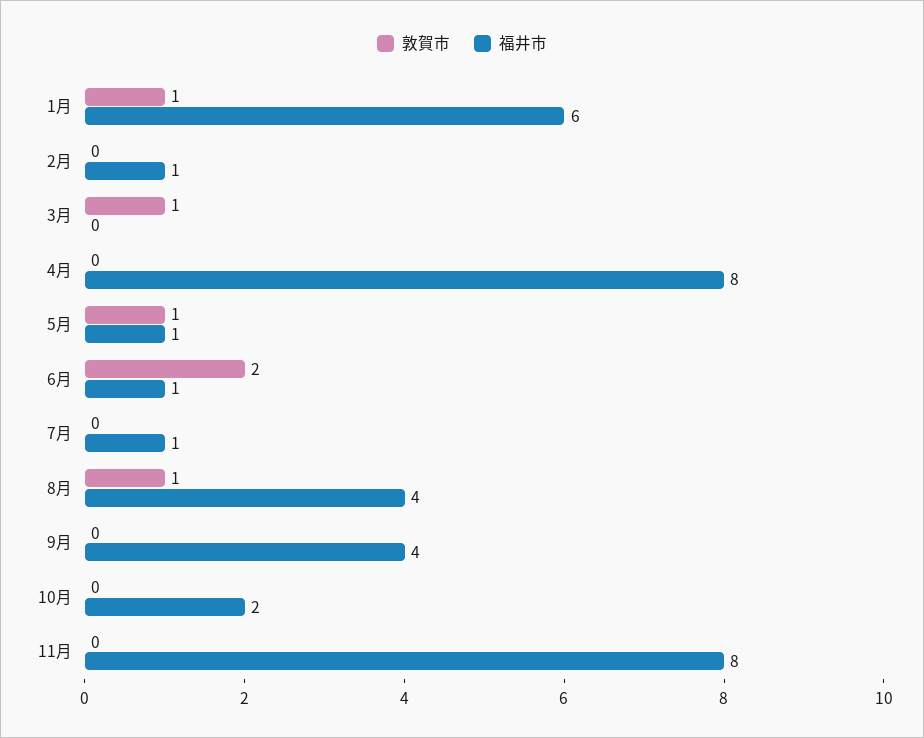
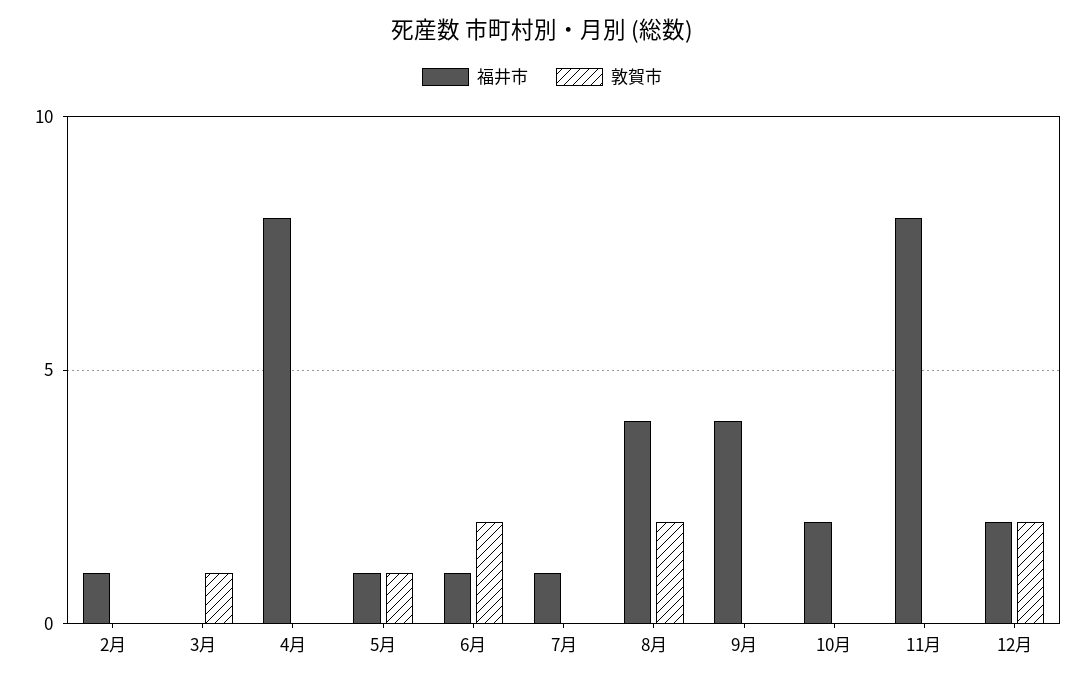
敦賀市, 1月: 1 -> none
福井市, 1月: 6 -> none
敦賀市, 8月: 1 -> 2
福井市, 12月: none -> 2
敦賀市, 12月: none -> 2

